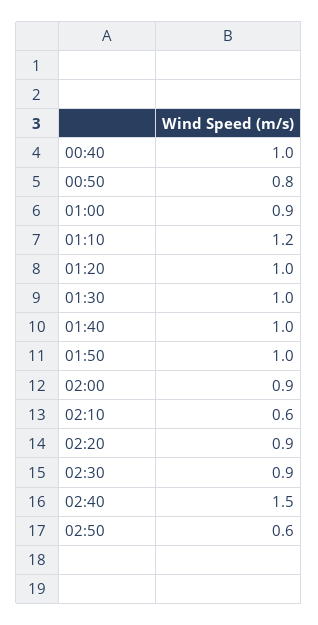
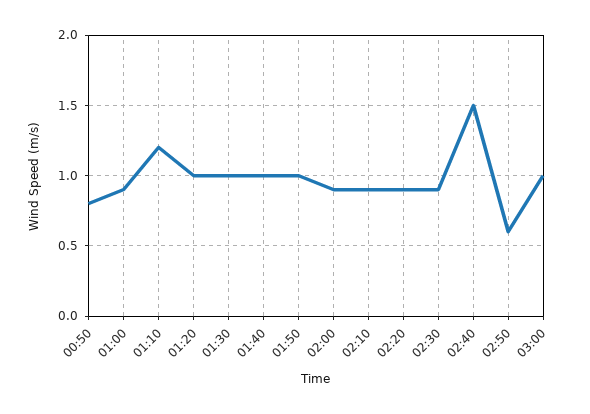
00:40: 1 -> none
02:10: 0.6 -> 0.9
03:00: none -> 1

